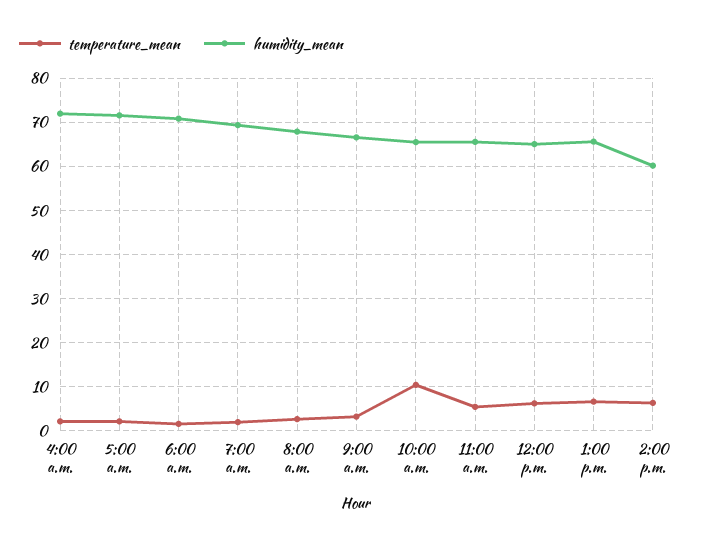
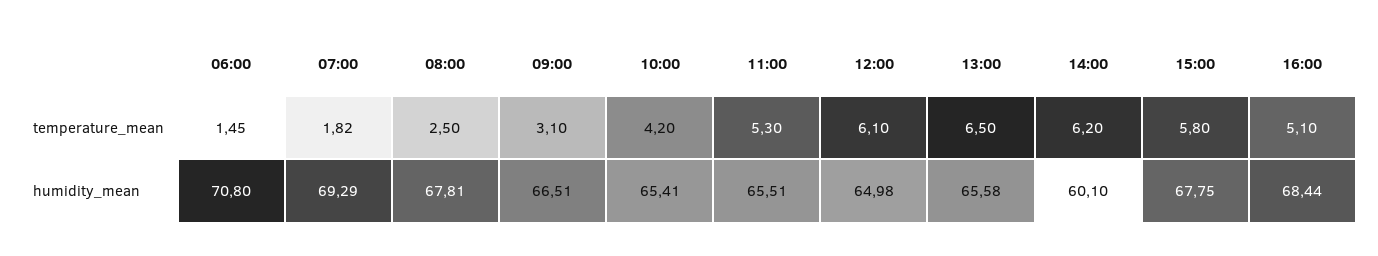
temperature_mean, 4:00 a.m.: 2 -> none
humidity_mean, 4:00 a.m.: 72 -> none
temperature_mean, 5:00 a.m.: 2 -> none
humidity_mean, 5:00 a.m.: 72 -> none
temperature_mean, 10:00 a.m.: 10 -> 4.2
temperature_mean, 15:00: none -> 5.8
temperature_mean, 16:00: none -> 5.1
humidity_mean, 15:00: none -> 67.75
humidity_mean, 16:00: none -> 68.44

